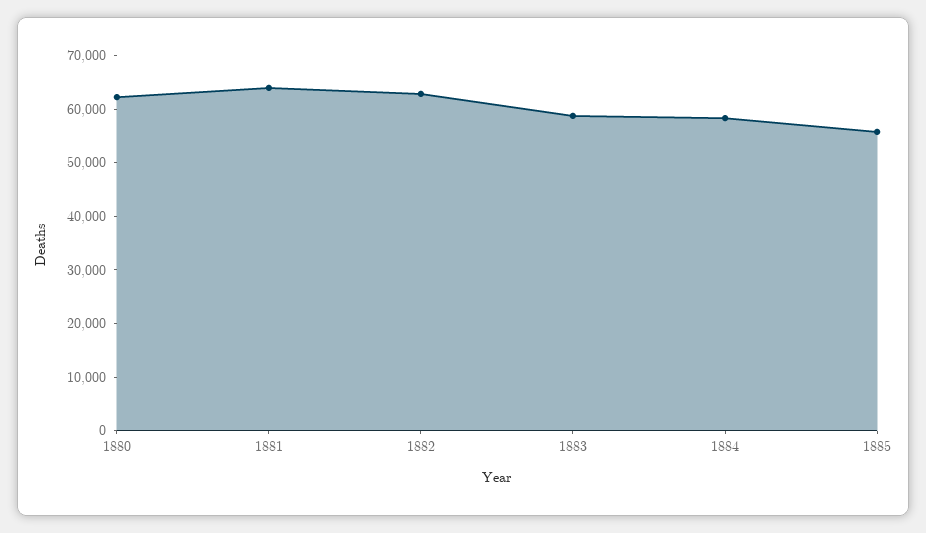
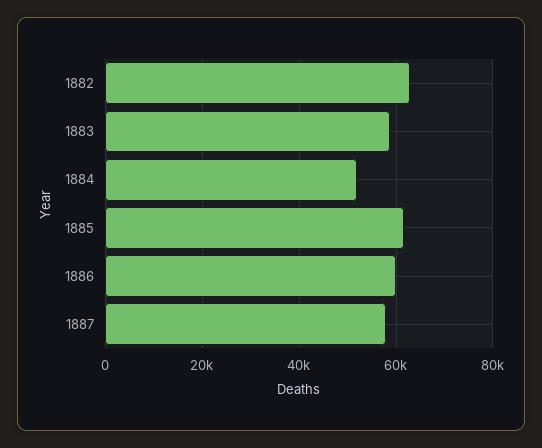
1880: 62000 -> none
1881: 64000 -> none
1884: 58000 -> 52000
1885: 56000 -> 62000
1886: none -> 60000
1887: none -> 58000

